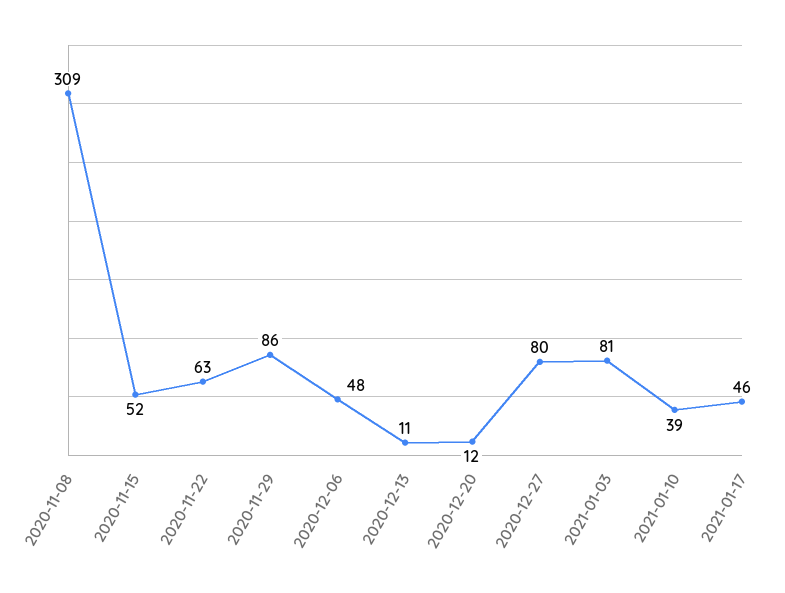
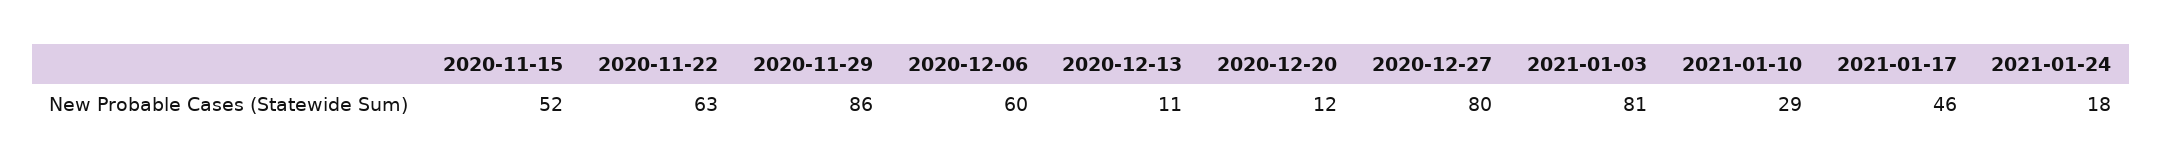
2020-11-08: 309 -> none
2020-12-06: 48 -> 60
2021-01-10: 39 -> 29
2021-01-24: none -> 18

